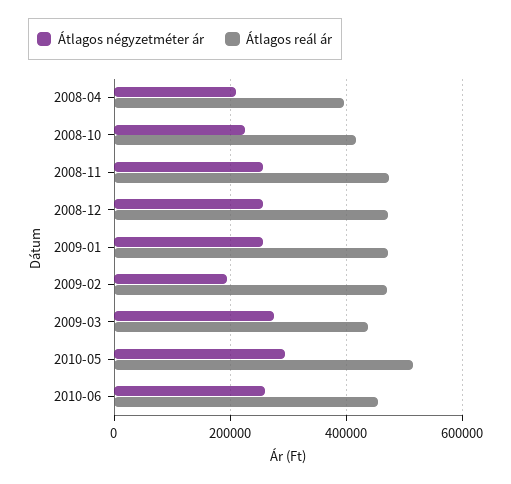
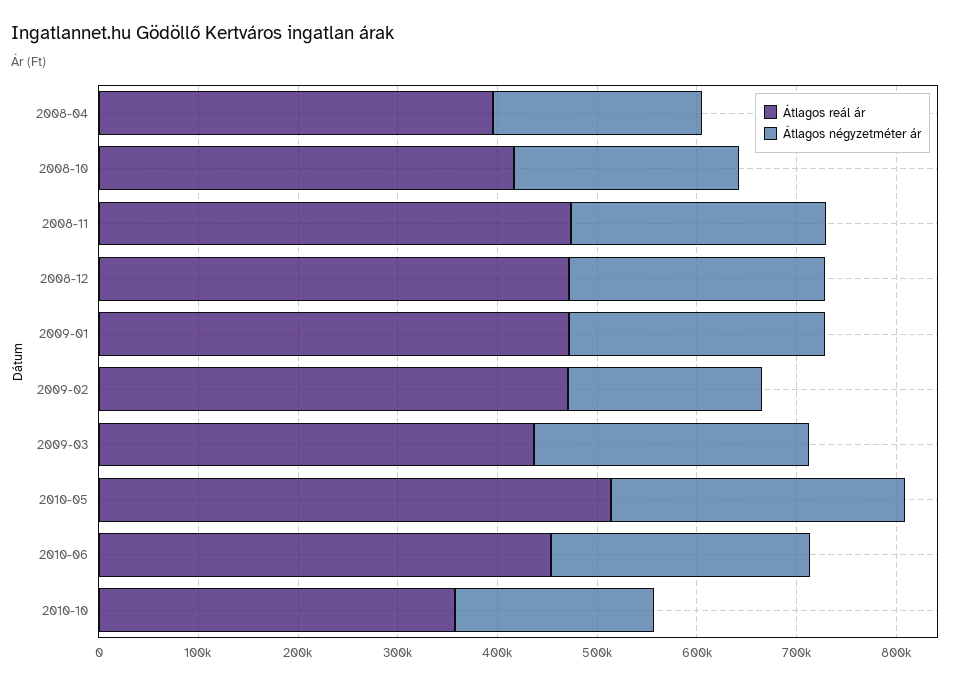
Átlagos reál ár, 2010-10: none -> 360000
Átlagos négyzetméter ár, 2010-10: none -> 200000

